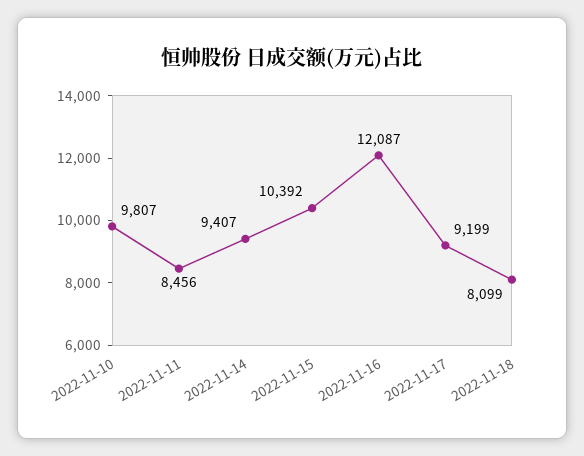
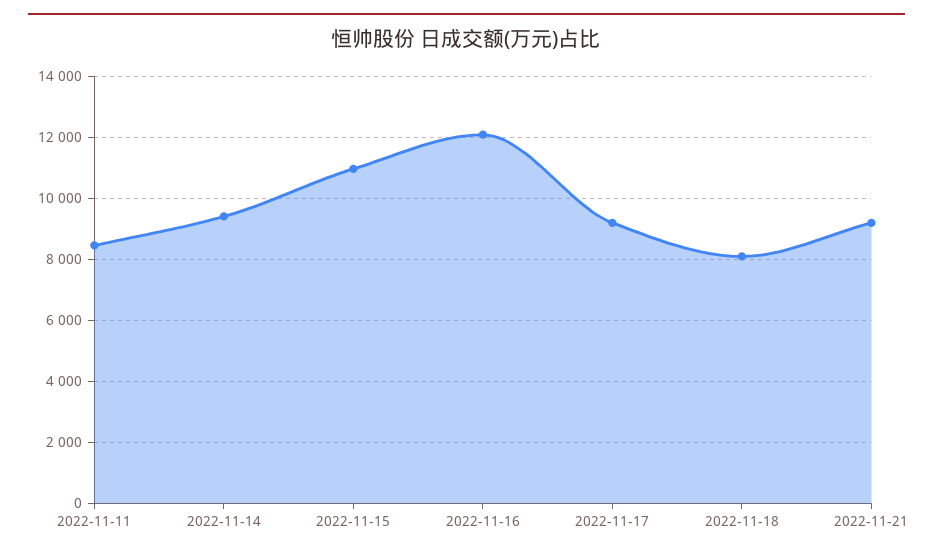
2022-11-10: 9807 -> none
2022-11-15: 10392 -> 11000
2022-11-21: none -> 9200

